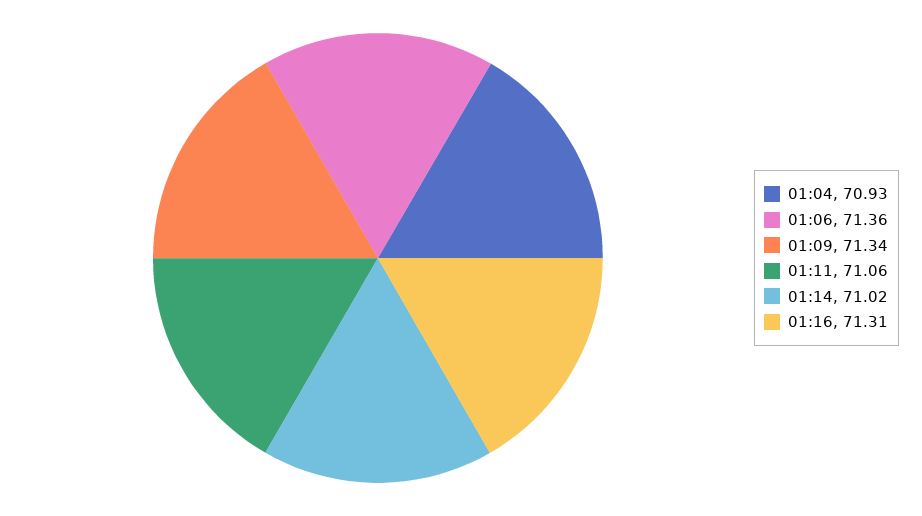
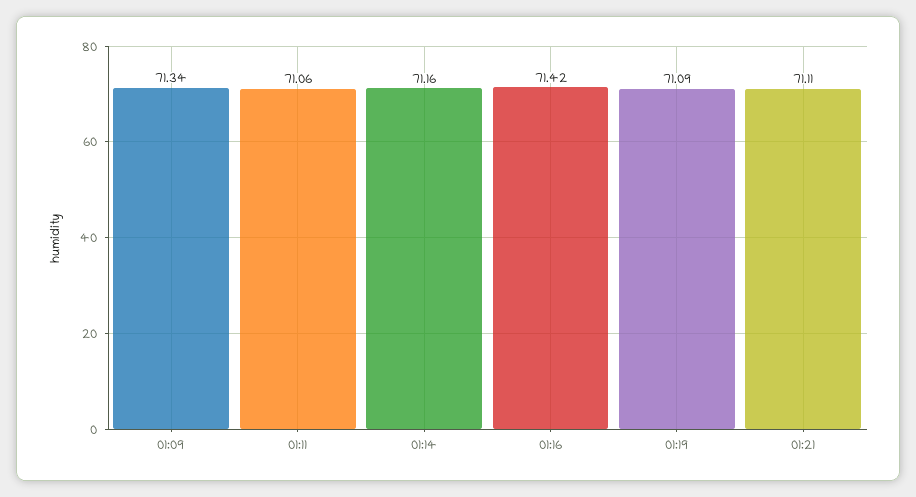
01:04: 70.93 -> none
01:06: 71.36 -> none
01:14: 71.02 -> 71.16
01:16: 71.31 -> 71.42
01:19: none -> 71.09
01:21: none -> 71.11

